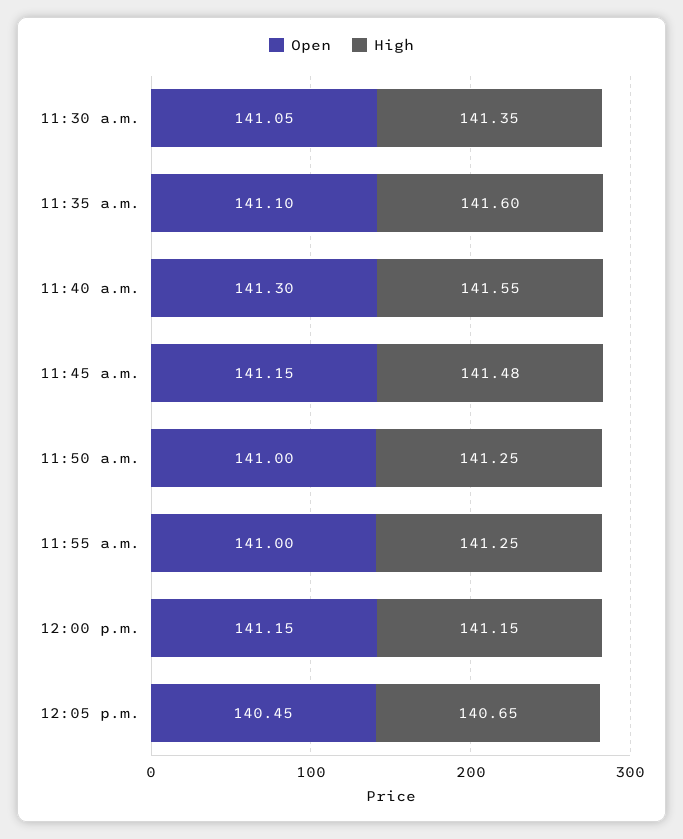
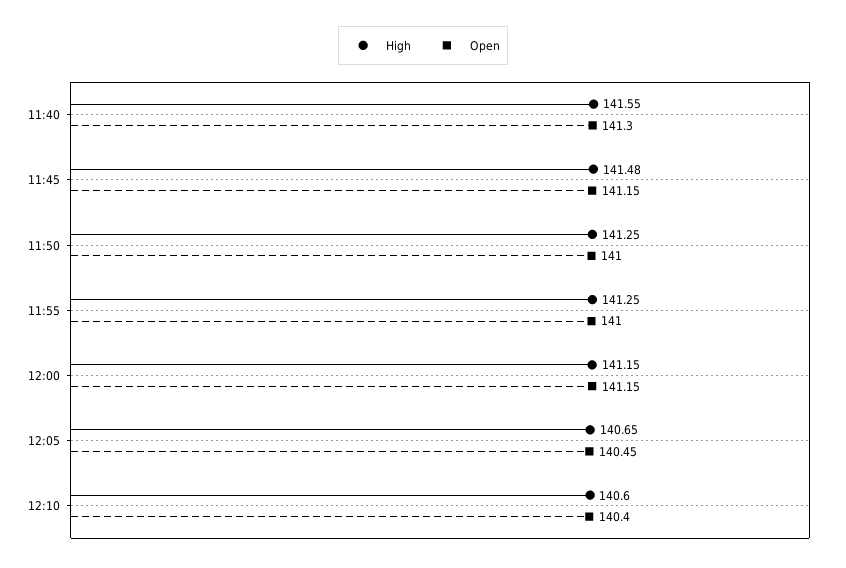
Open, 11:30 a.m.: 141.05 -> none
High, 11:30 a.m.: 141.35 -> none
Open, 11:35 a.m.: 141.1 -> none
High, 11:35 a.m.: 141.6 -> none
High, 12:10: none -> 140.6
Open, 12:10: none -> 140.4

